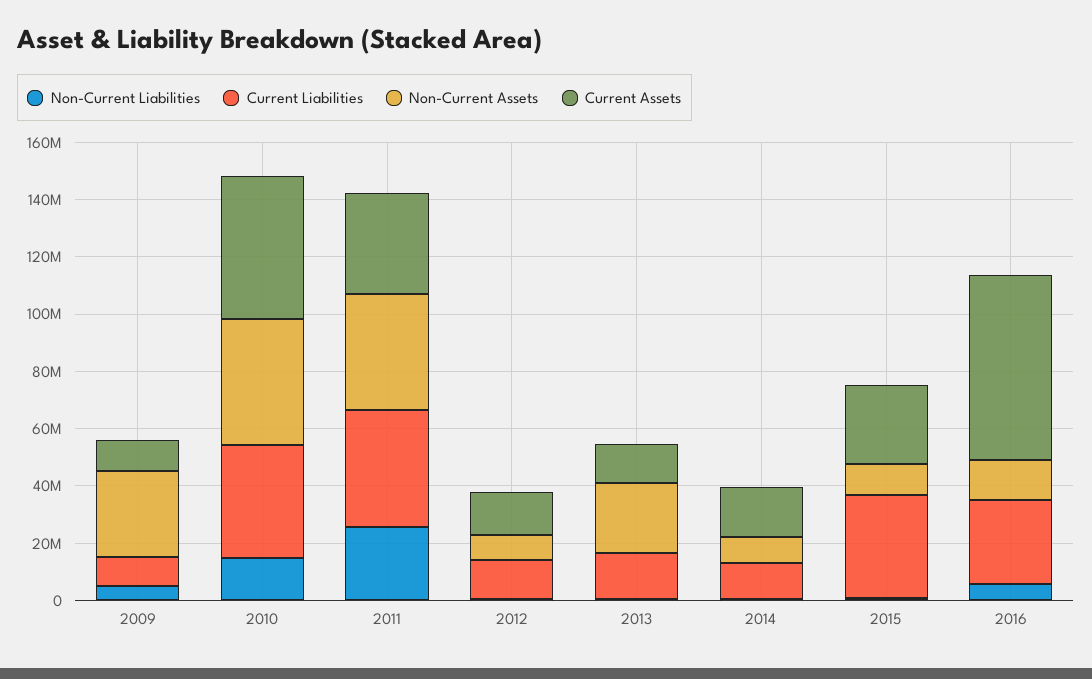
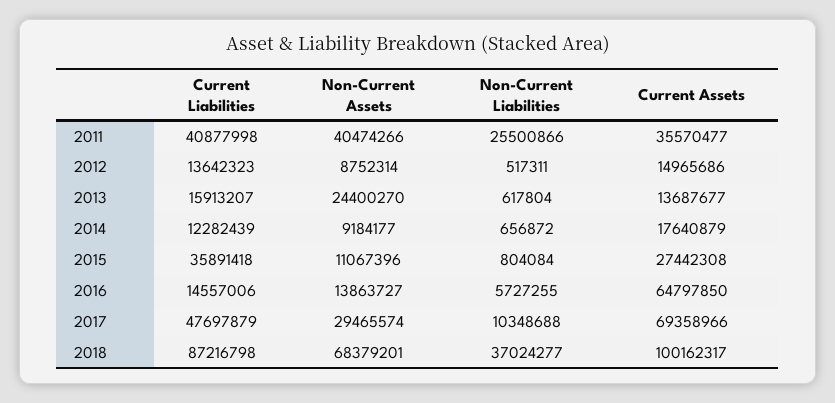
Non-Current Liabilities, 2009: 5000000 -> none
Current Liabilities, 2009: 10000000 -> none
Non-Current Assets, 2009: 30000000 -> none
Current Assets, 2009: 10000000 -> none
Non-Current Liabilities, 2010: 15000000 -> none
Current Liabilities, 2010: 40000000 -> none
Non-Current Assets, 2010: 45000000 -> none
Current Assets, 2010: 50000000 -> none
Current Liabilities, 2016: 30000000 -> 14557006
Current Liabilities, 2017: none -> 47697879
Non-Current Assets, 2017: none -> 29465574
Non-Current Liabilities, 2017: none -> 10348688
Current Assets, 2017: none -> 69358966
Current Liabilities, 2018: none -> 87216798
Non-Current Assets, 2018: none -> 68379201
Non-Current Liabilities, 2018: none -> 37024277
Current Assets, 2018: none -> 100162317

